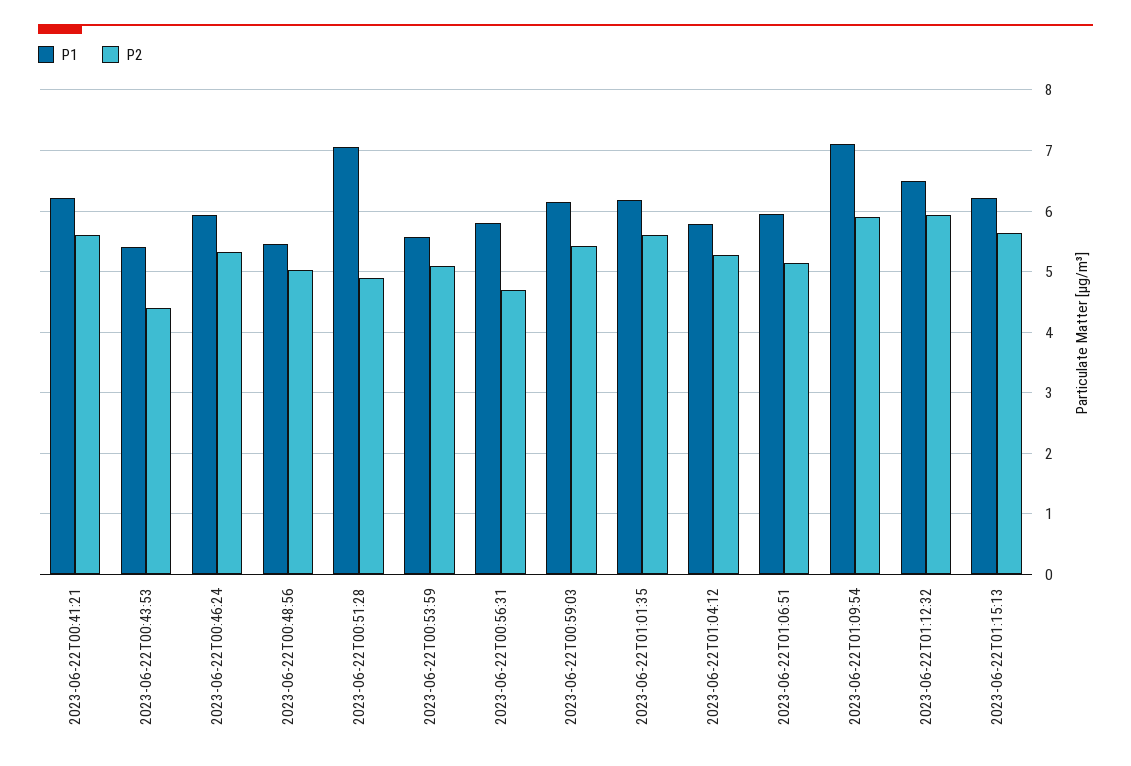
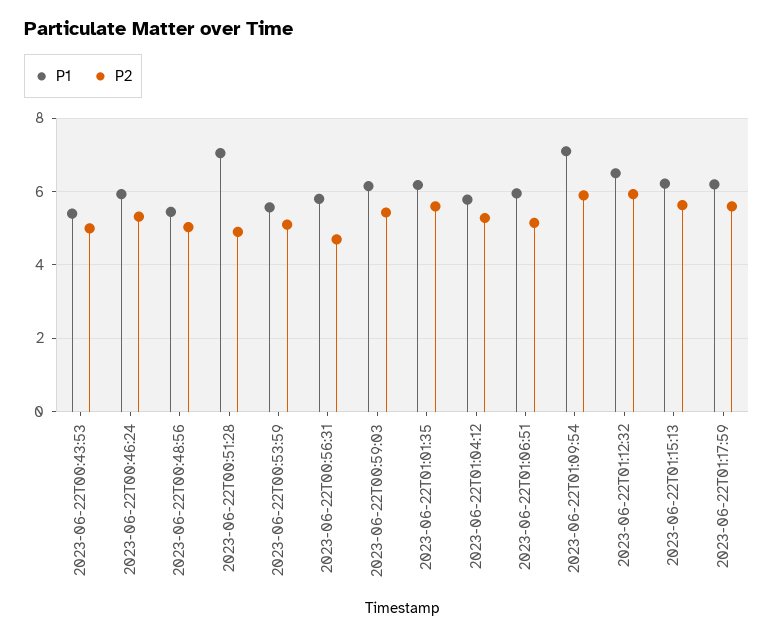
P1, 2023-06-22T00:41:21: 6.2 -> none
P2, 2023-06-22T00:41:21: 5.6 -> none
P2, 2023-06-22T00:43:53: 4.4 -> 5
P1, 2023-06-22T01:17:59: none -> 6.2
P2, 2023-06-22T01:17:59: none -> 5.6

